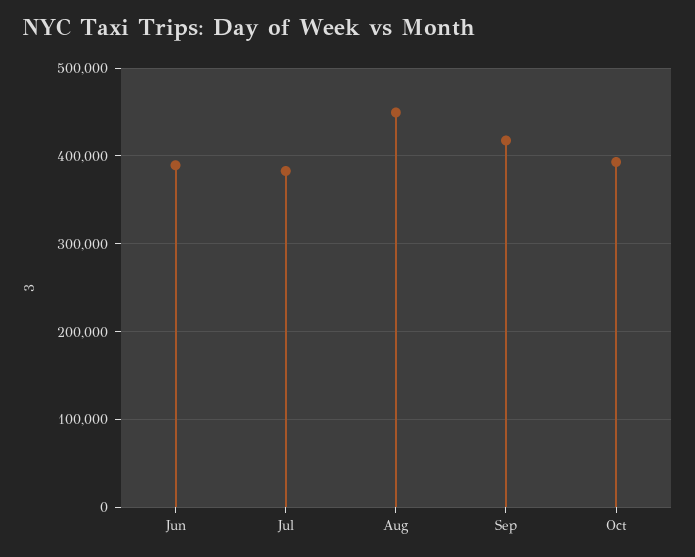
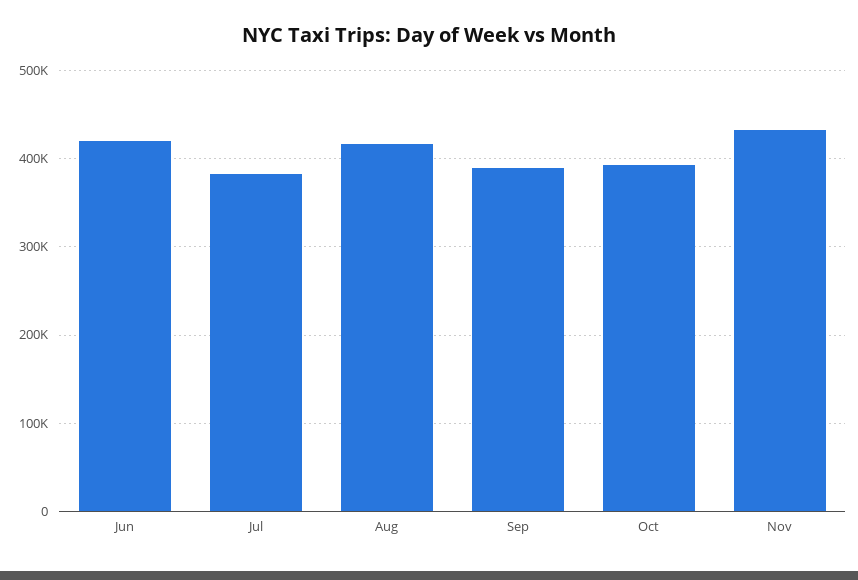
Jun: 390000 -> 420000
Aug: 450000 -> 420000
Sep: 420000 -> 390000
Nov: none -> 430000

